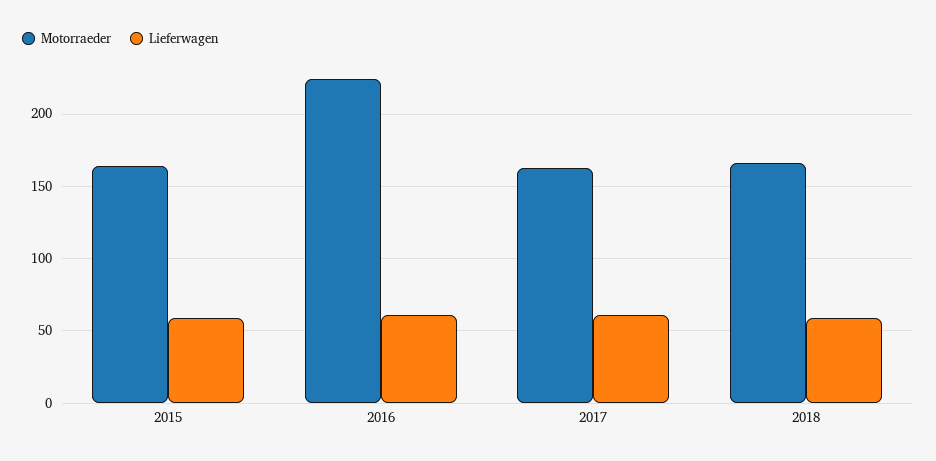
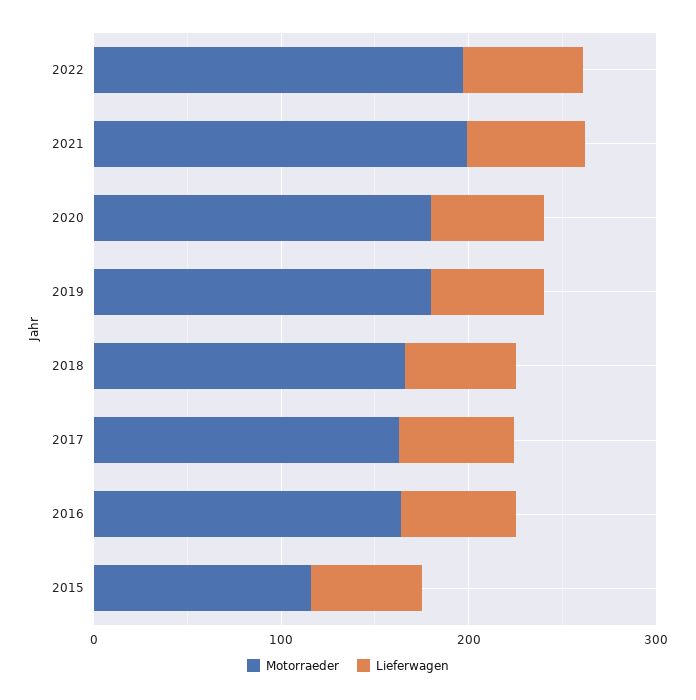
Motorraeder, 2015: 165 -> 120
Motorraeder, 2016: 225 -> 160
Motorraeder, 2022: none -> 200
Lieferwagen, 2022: none -> 60
Motorraeder, 2021: none -> 200
Lieferwagen, 2021: none -> 60
Motorraeder, 2020: none -> 180
Lieferwagen, 2020: none -> 60
Motorraeder, 2019: none -> 180
Lieferwagen, 2019: none -> 60

